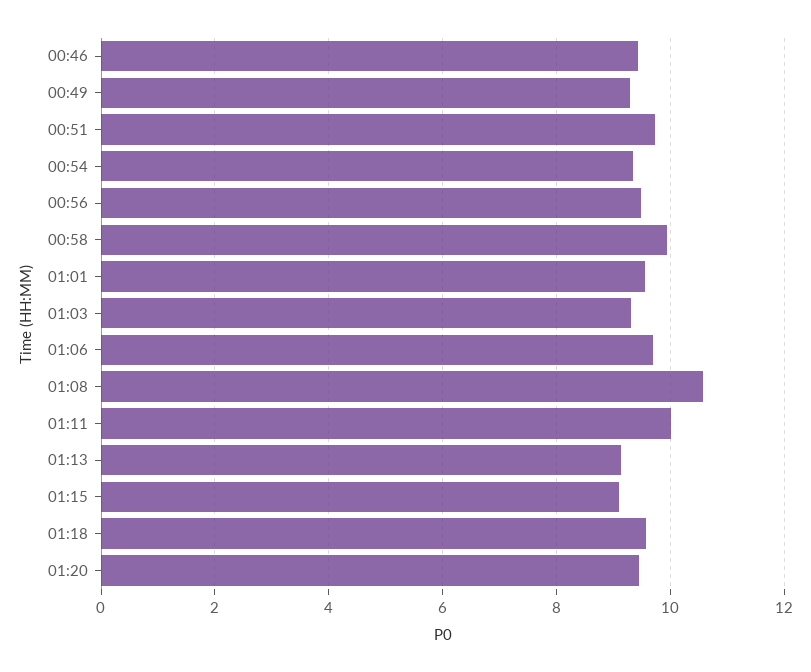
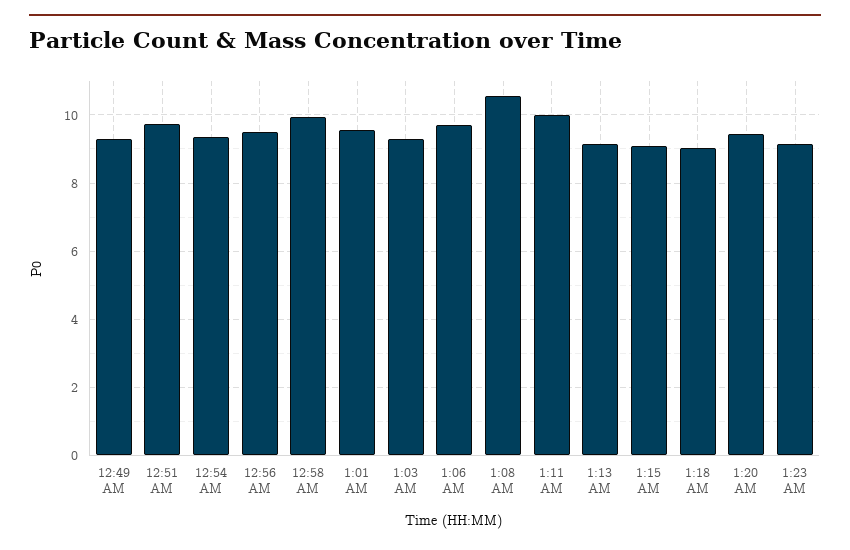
00:46: 9.4 -> none
01:18: 9.6 -> 9
1:23 AM: none -> 9.2

